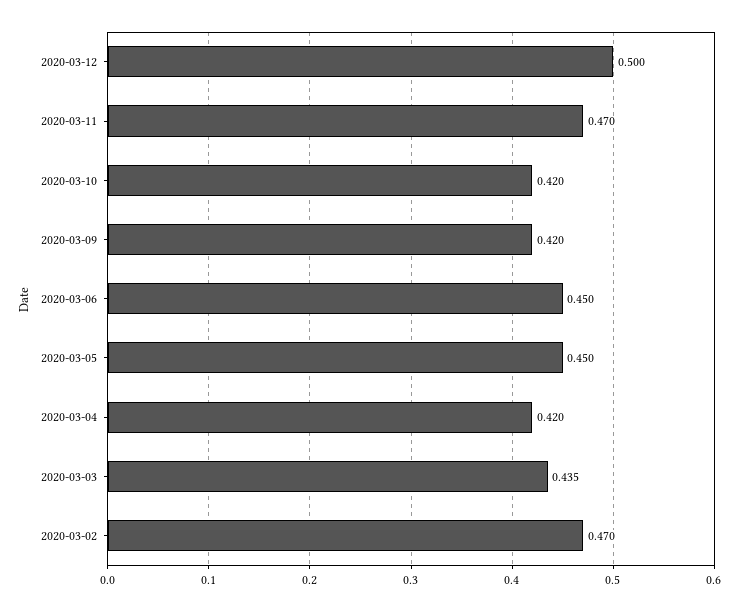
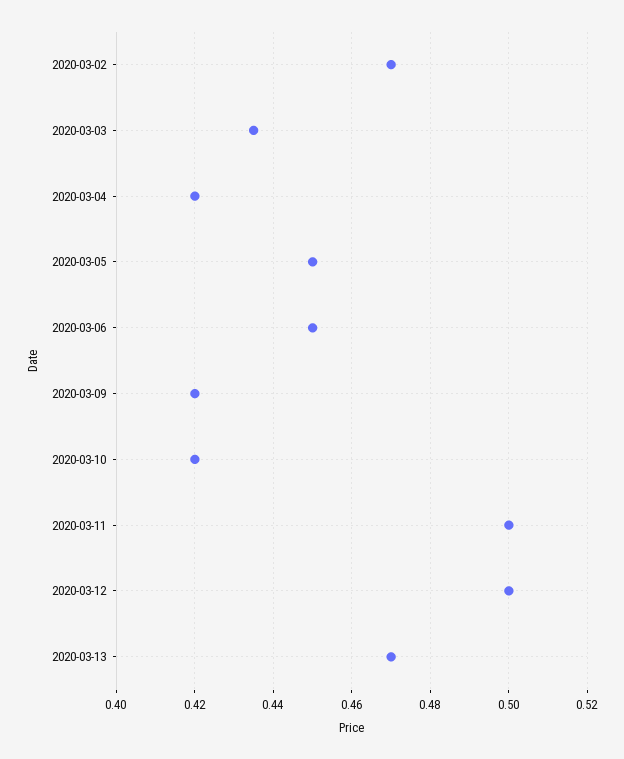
2020-03-11: 0.47 -> 0.5
2020-03-13: none -> 0.47

